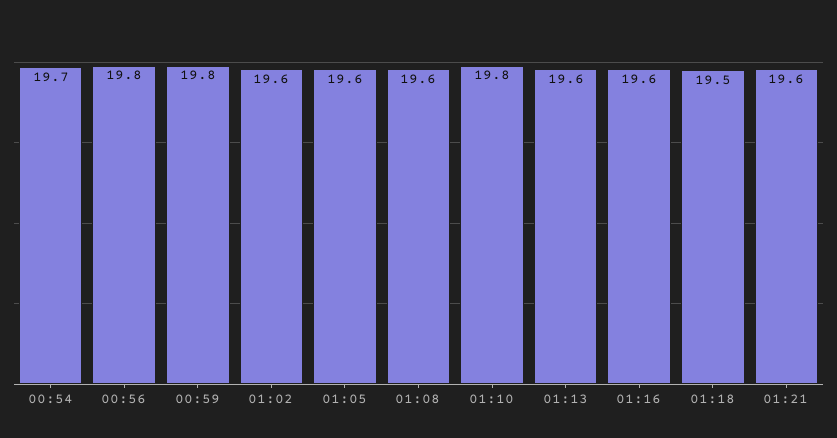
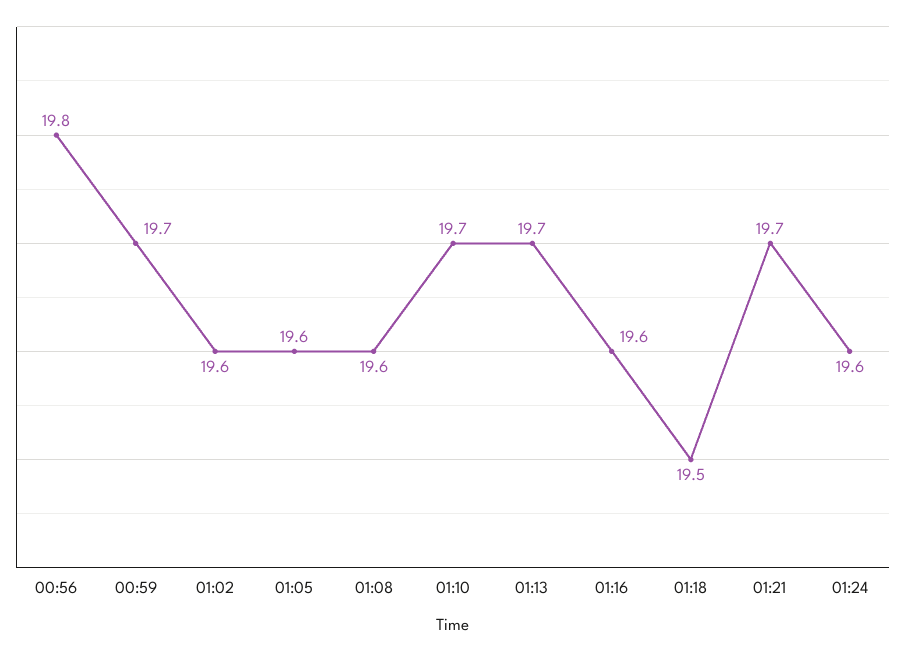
00:54: 19.7 -> none
00:59: 19.8 -> 19.7
01:10: 19.8 -> 19.7
01:13: 19.6 -> 19.7
01:21: 19.6 -> 19.7
01:24: none -> 19.6

